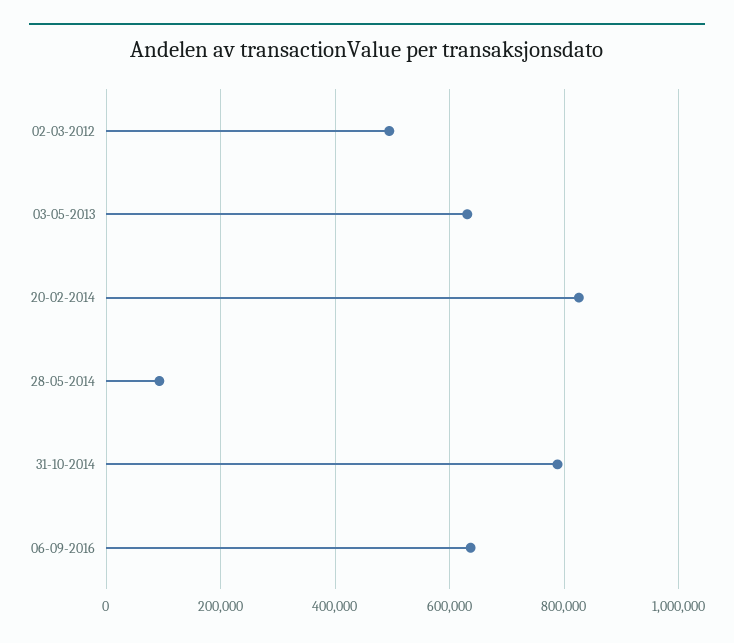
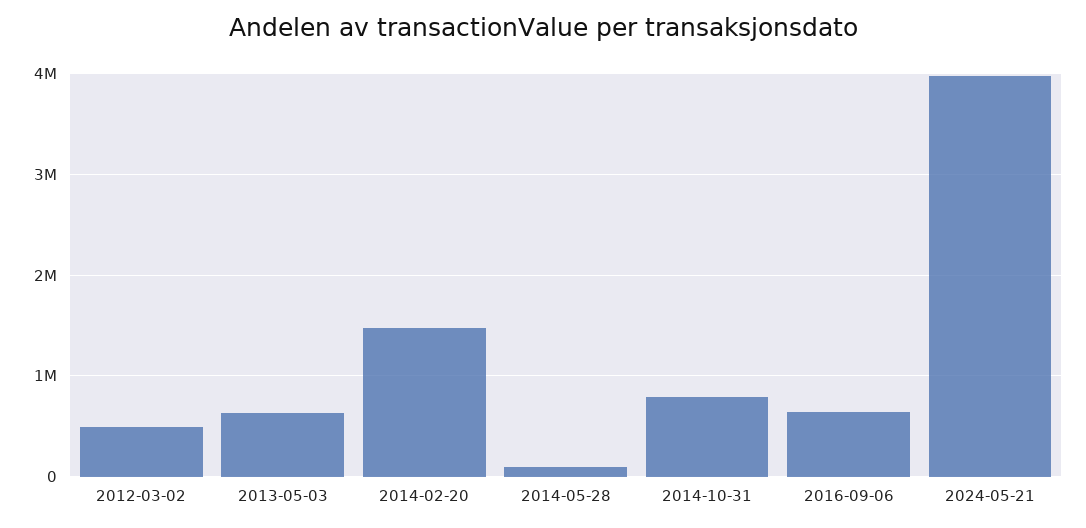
20-02-2014: 820000 -> 1500000
2024-05-21: none -> 4000000

